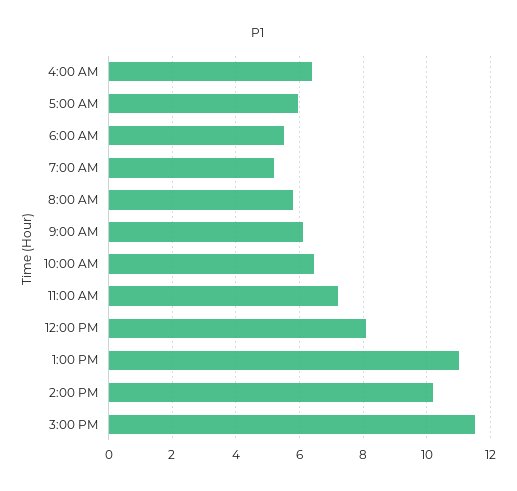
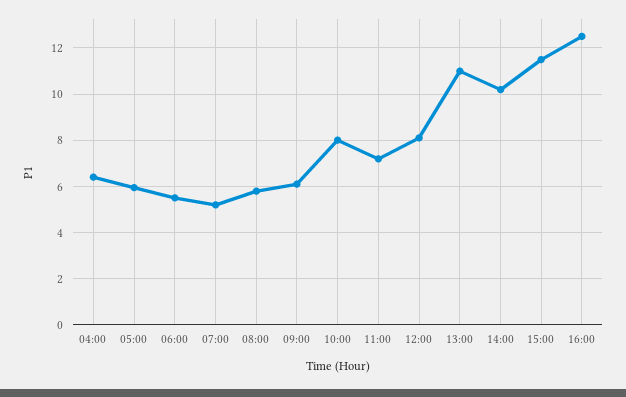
10:00 AM: 6.4 -> 8
16:00: none -> 12.5

